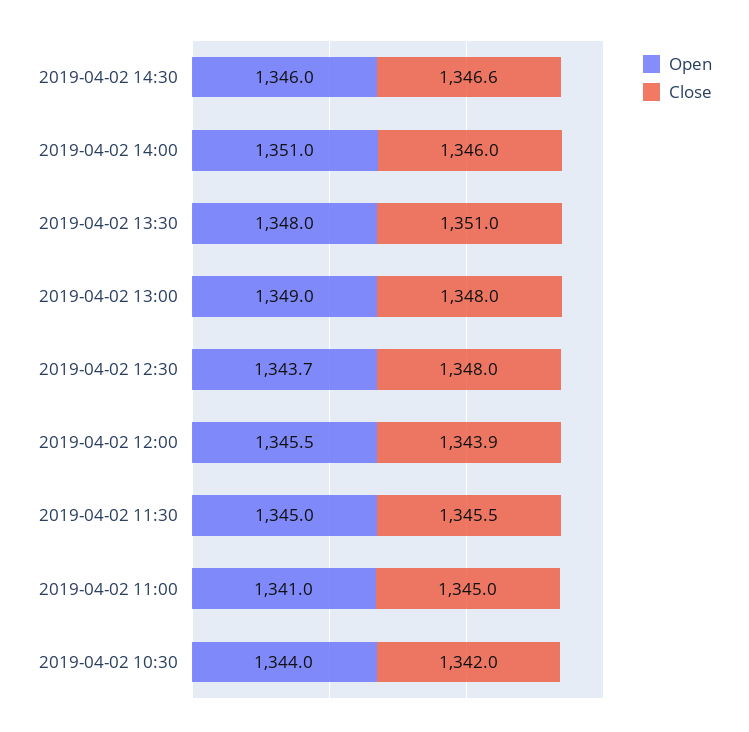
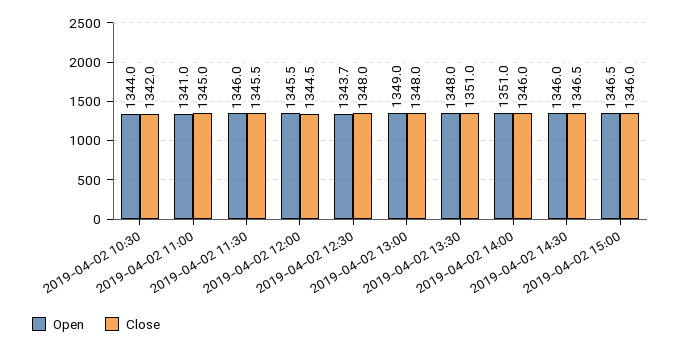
Close, 2019-04-02 14:30: 1346.6 -> 1346.5
Close, 2019-04-02 12:00: 1343.9 -> 1344.5
Open, 2019-04-02 11:30: 1345 -> 1346
Open, 2019-04-02 15:00: none -> 1346.5
Close, 2019-04-02 15:00: none -> 1346

